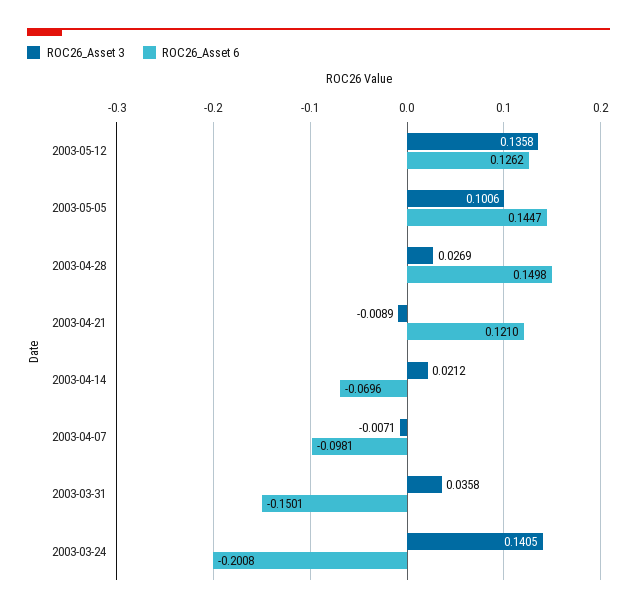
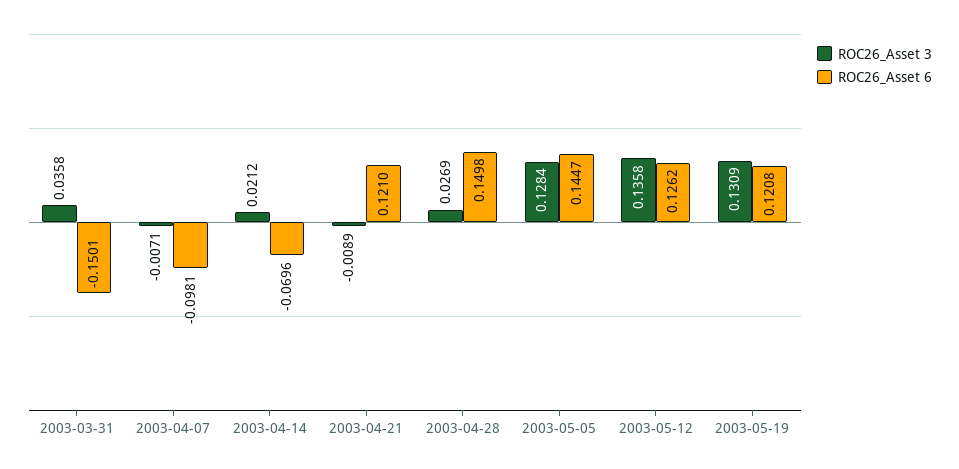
ROC26_Asset 3, 2003-05-05: 0.1006 -> 0.1284
ROC26_Asset 3, 2003-03-24: 0.1405 -> none
ROC26_Asset 6, 2003-03-24: -0.2008 -> none
ROC26_Asset 3, 2003-05-19: none -> 0.1309
ROC26_Asset 6, 2003-05-19: none -> 0.1208

